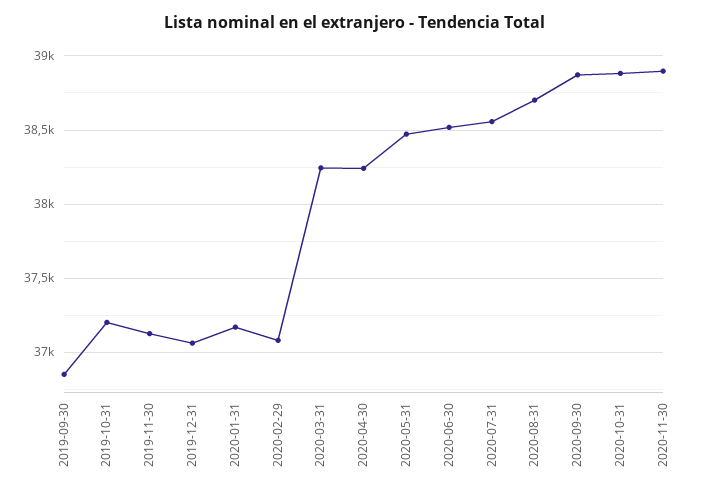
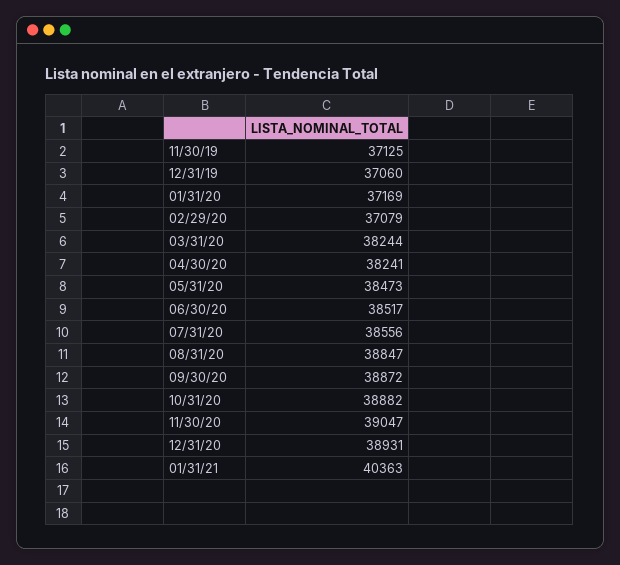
2019-09-30: 36850 -> none
2019-10-31: 37200 -> none
2020-08-31: 38700 -> 38847
2020-11-30: 38900 -> 39047
12/31/20: none -> 38931
01/31/21: none -> 40363

